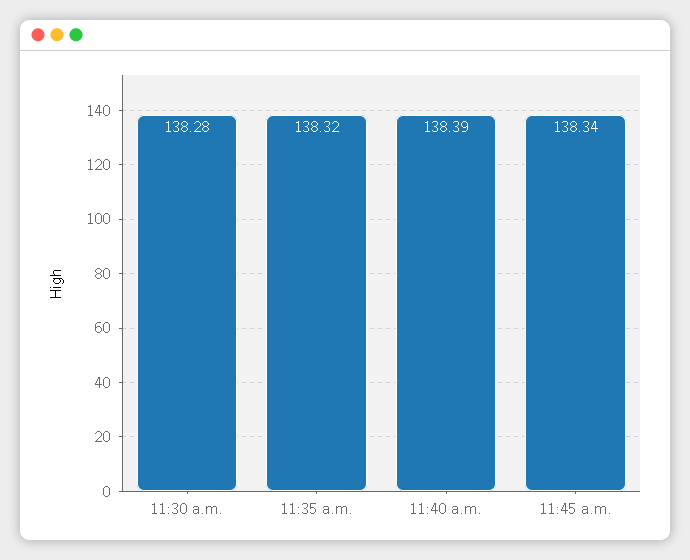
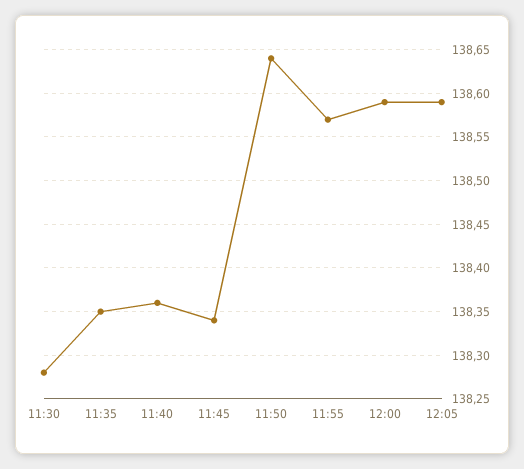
11:35 a.m.: 138.32 -> 138.35
11:40 a.m.: 138.39 -> 138.36
11:50: none -> 138.64
11:55: none -> 138.57
12:00: none -> 138.59
12:05: none -> 138.59

